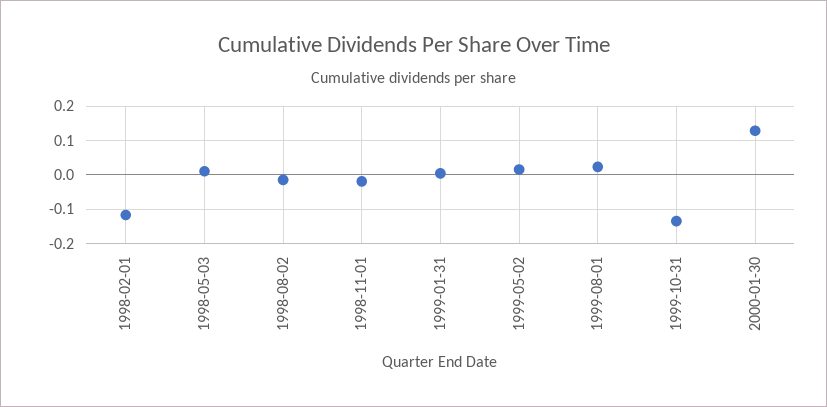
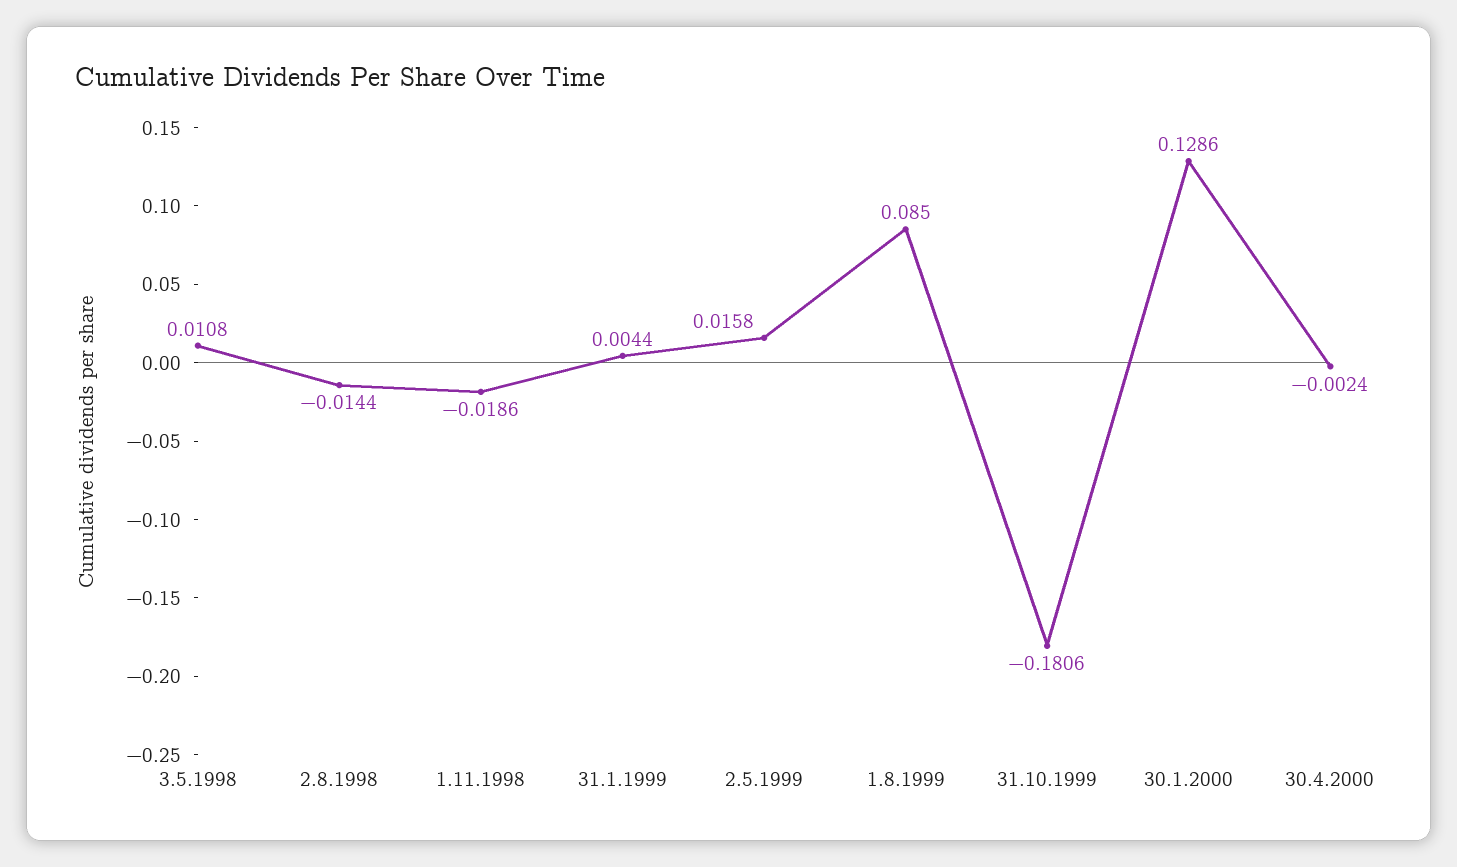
1998-02-01: -0.12 -> none
1999-08-01: 0.02 -> 0.085
1999-10-31: -0.14 -> -0.1806
30.4.2000: none -> -0.0024

